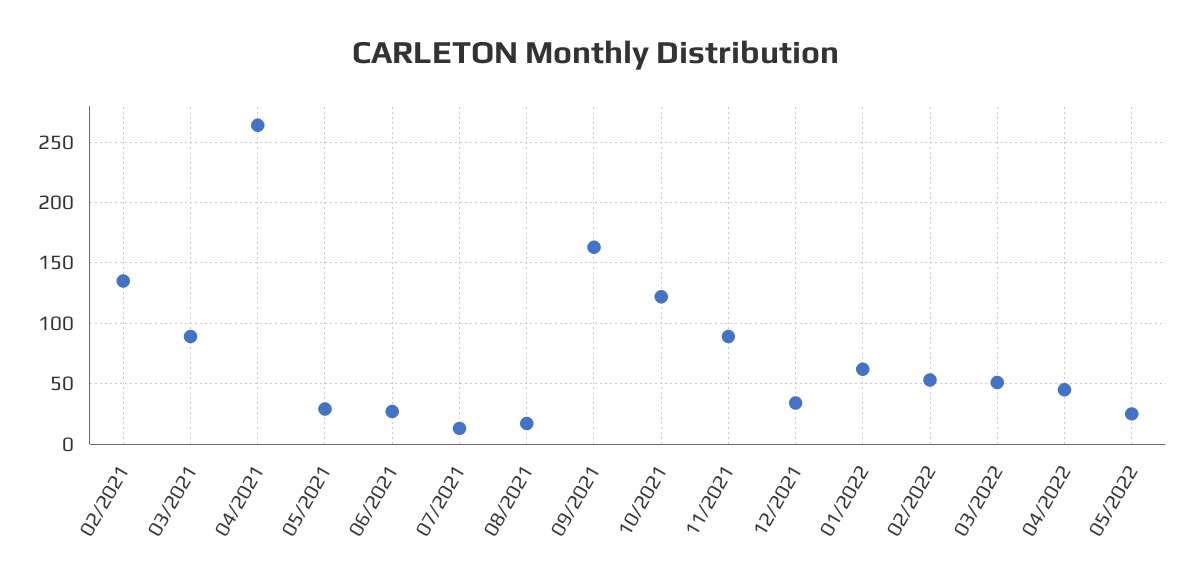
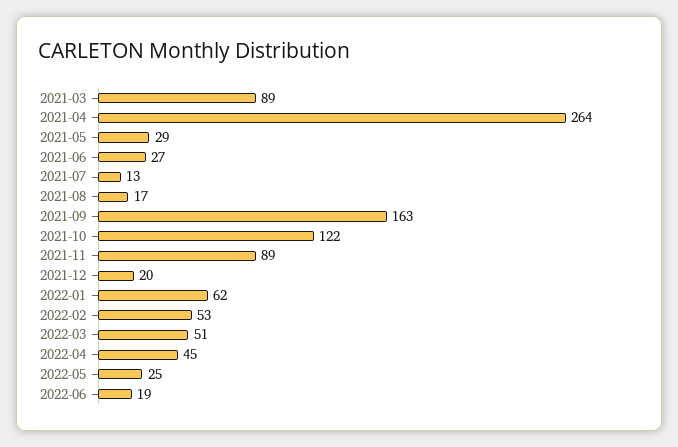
02/2021: 135 -> none
12/2021: 35 -> 20
2022-06: none -> 19

